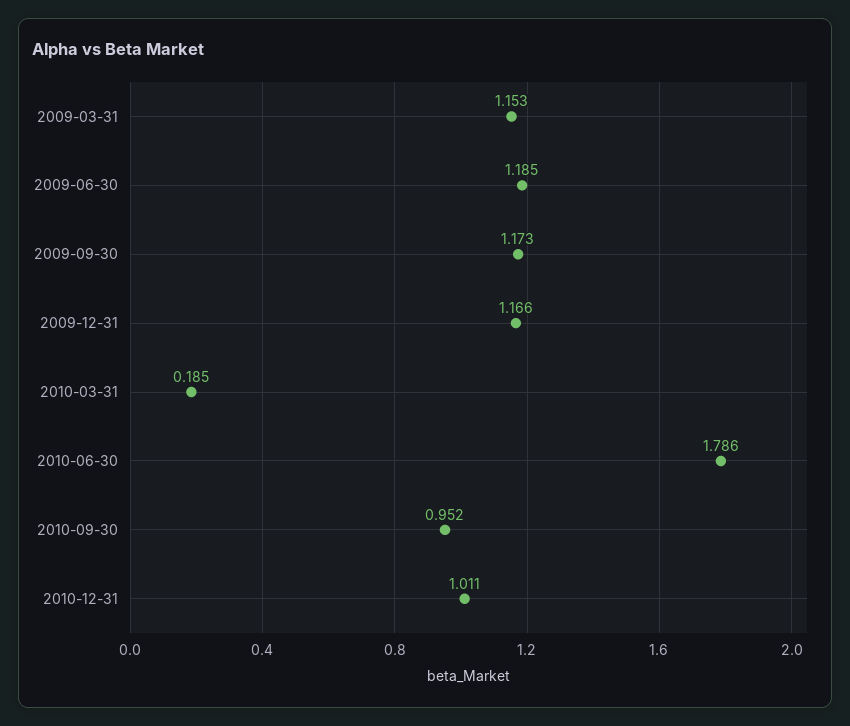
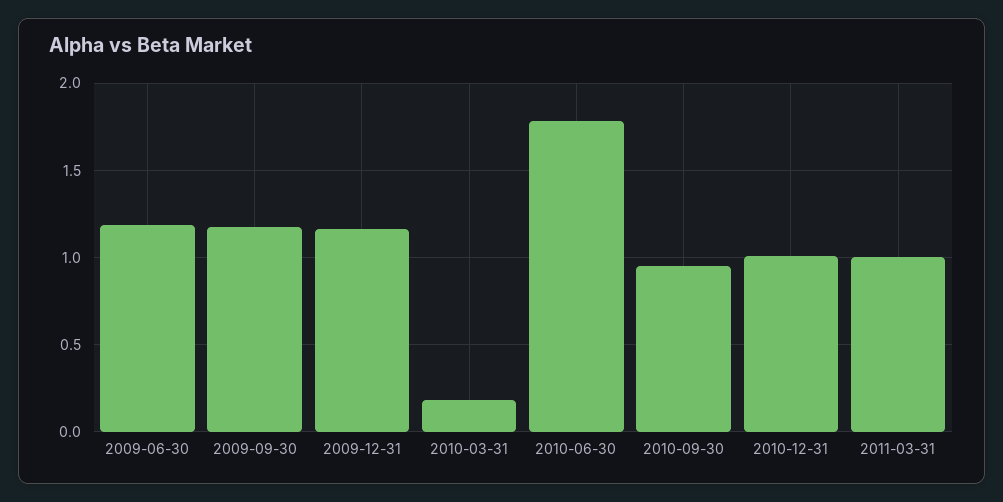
2009-03-31: 1.153 -> none
2011-03-31: none -> 1

